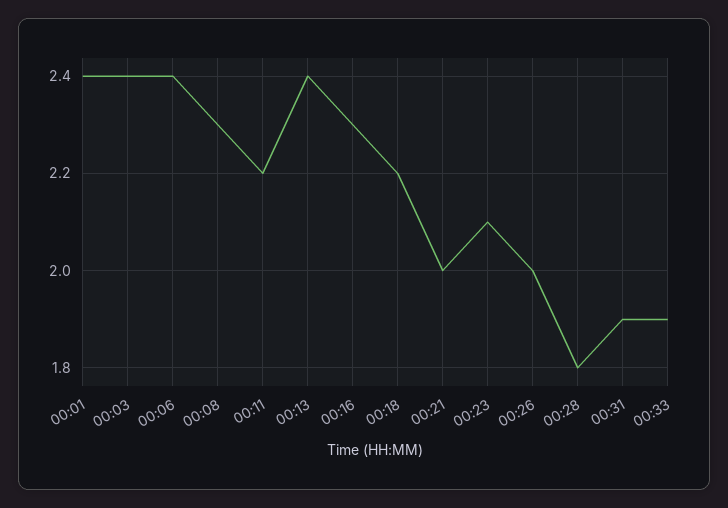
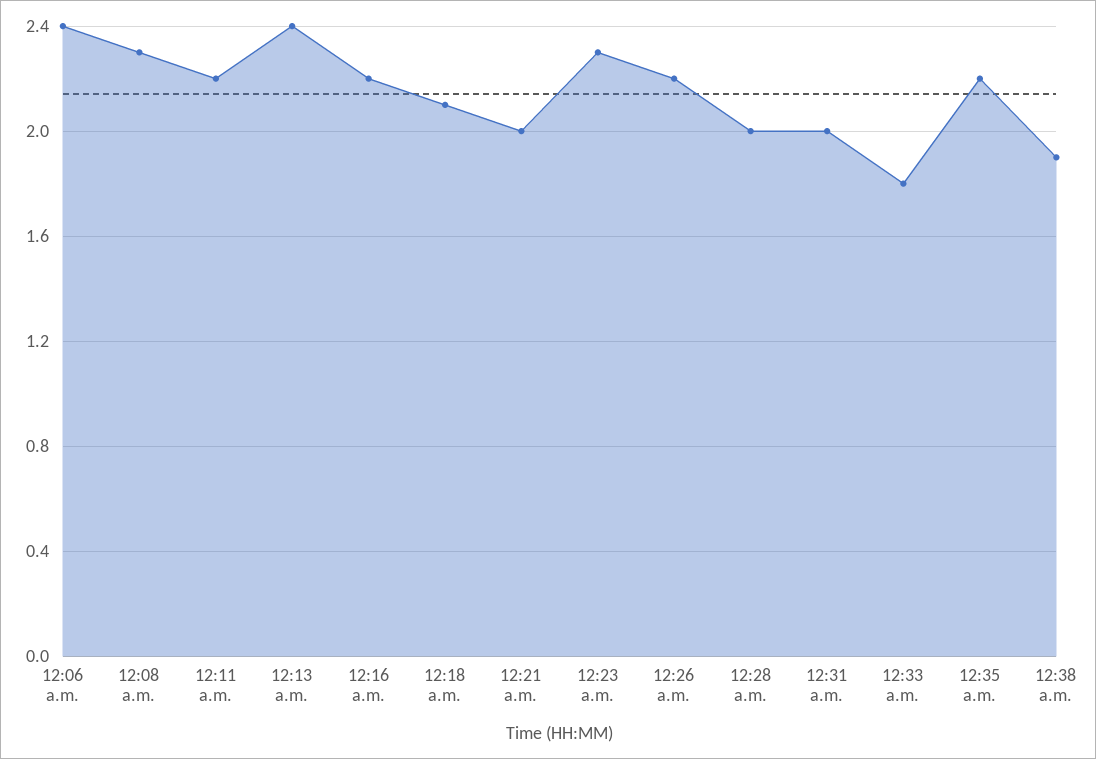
00:01: 2.4 -> none
00:03: 2.4 -> none
00:16: 2.3 -> 2.2
00:18: 2.2 -> 2.1
00:23: 2.1 -> 2.3
00:26: 2 -> 2.2
00:28: 1.8 -> 2
00:31: 1.9 -> 2
00:33: 1.9 -> 1.8
12:35 a.m.: none -> 2.2
12:38 a.m.: none -> 1.9

